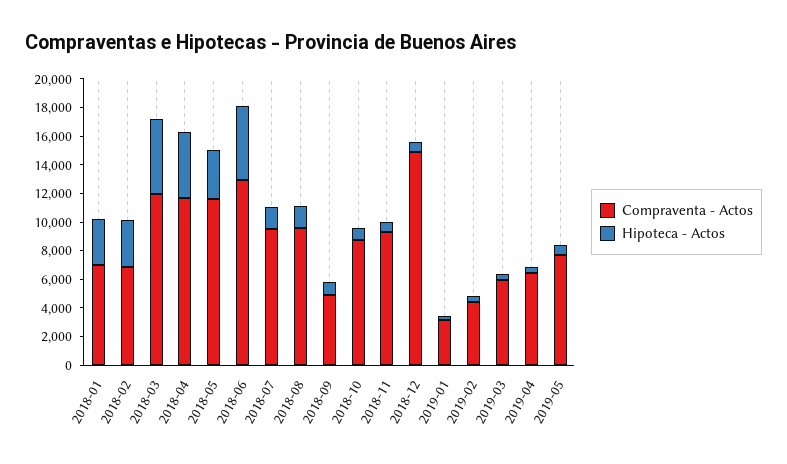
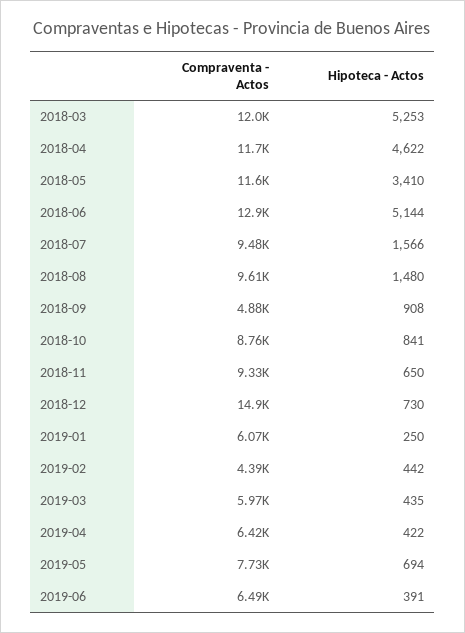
Compraventa - Actos, 2018-01: 7000 -> none
Hipoteca - Actos, 2018-01: 3000 -> none
Compraventa - Actos, 2018-02: 7000 -> none
Hipoteca - Actos, 2018-02: 3000 -> none
Compraventa - Actos, 2019-01: 3000 -> 6070
Compraventa - Actos, 2019-06: none -> 6490
Hipoteca - Actos, 2019-06: none -> 391

